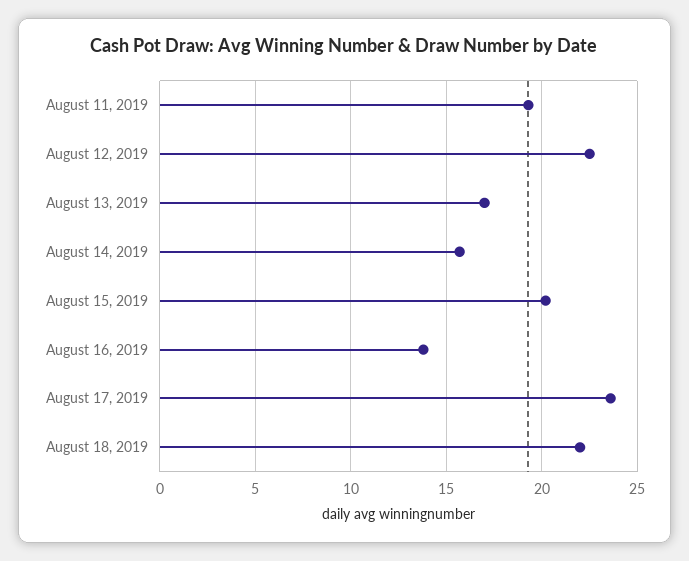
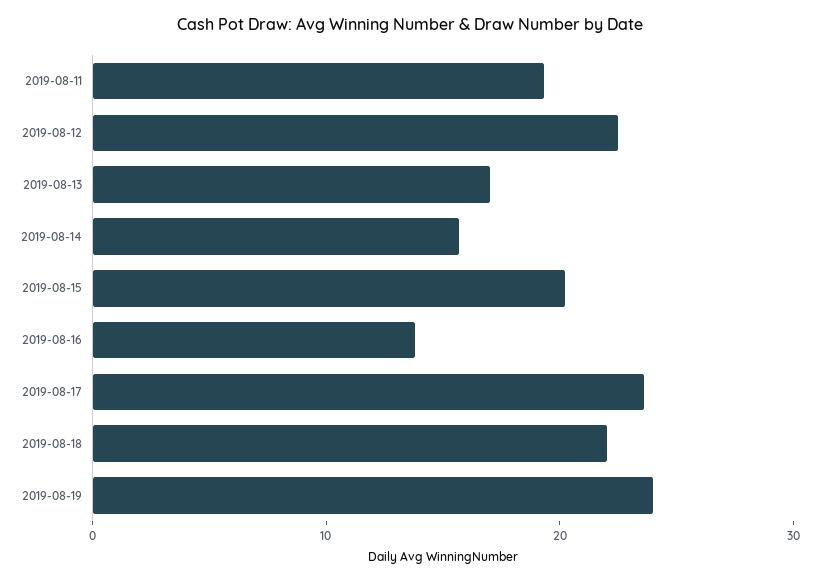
2019-08-19: none -> 24

